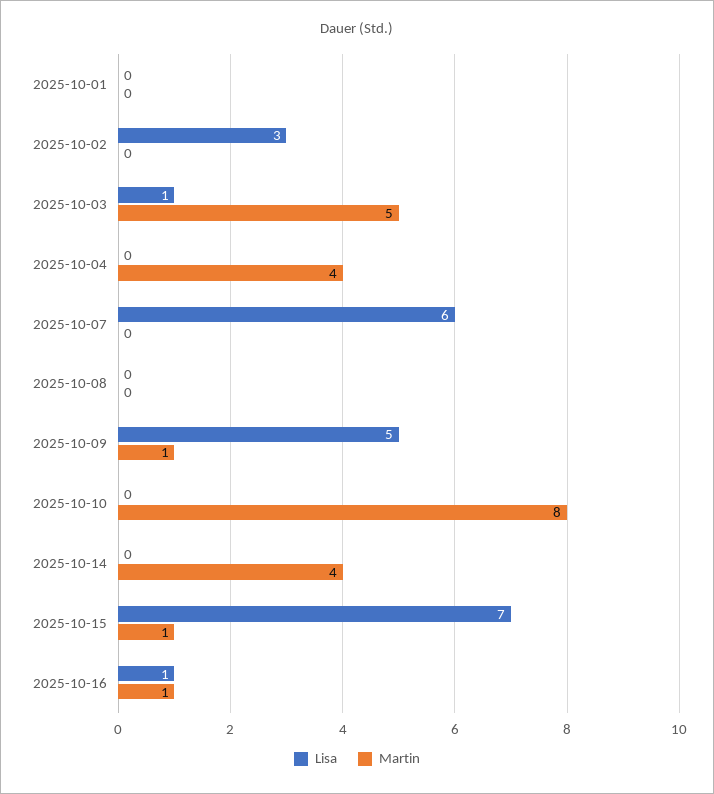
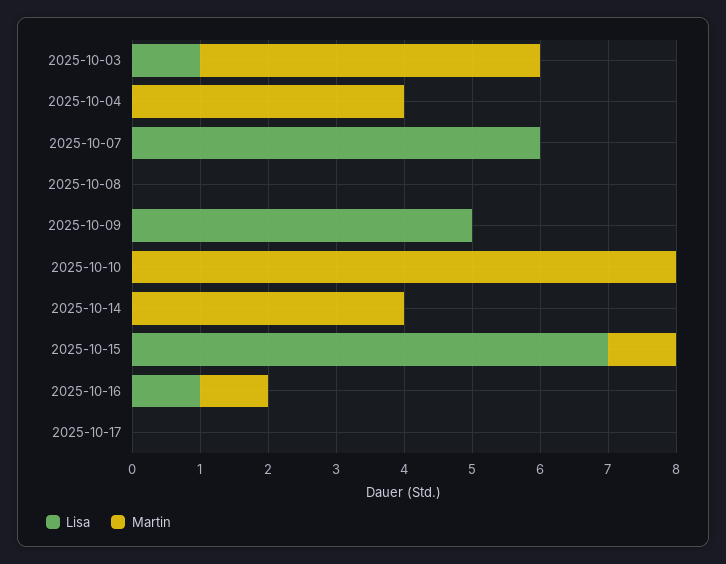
Lisa, 2025-10-01: 0 -> none
Martin, 2025-10-01: 0 -> none
Lisa, 2025-10-02: 3 -> none
Martin, 2025-10-02: 0 -> none
Martin, 2025-10-09: 1 -> 0
Lisa, 2025-10-17: none -> 0
Martin, 2025-10-17: none -> 0

